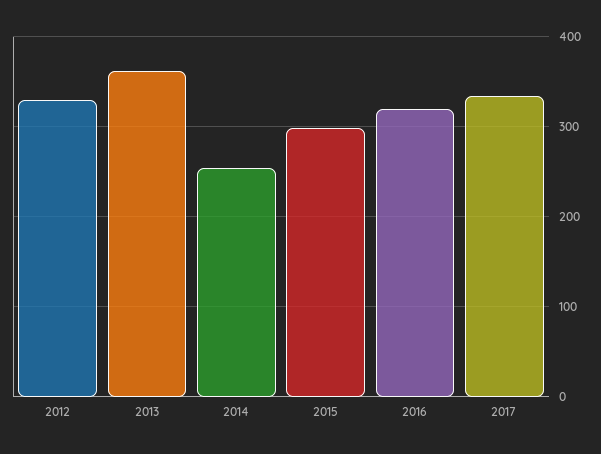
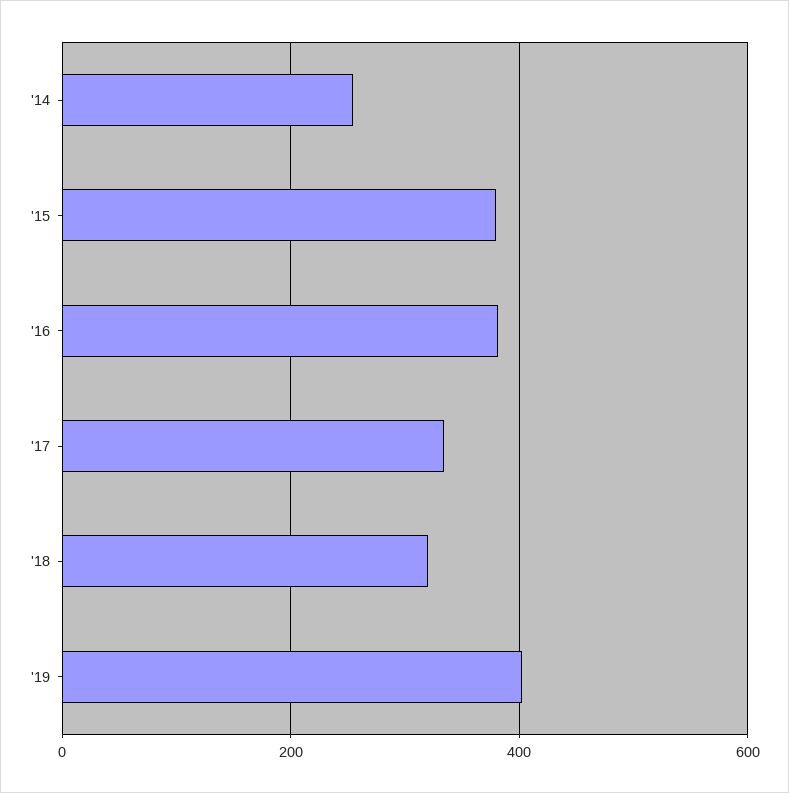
2012: 330 -> none
2013: 360 -> none
2015: 300 -> 380
2016: 320 -> 380
'18: none -> 320
'19: none -> 400

